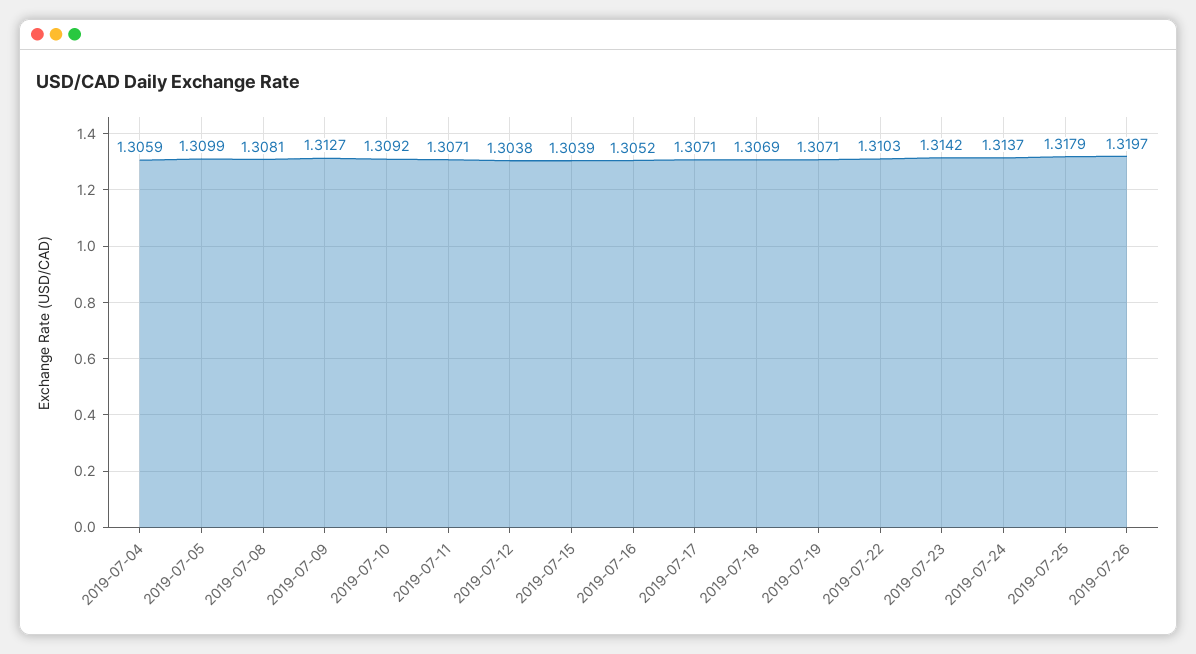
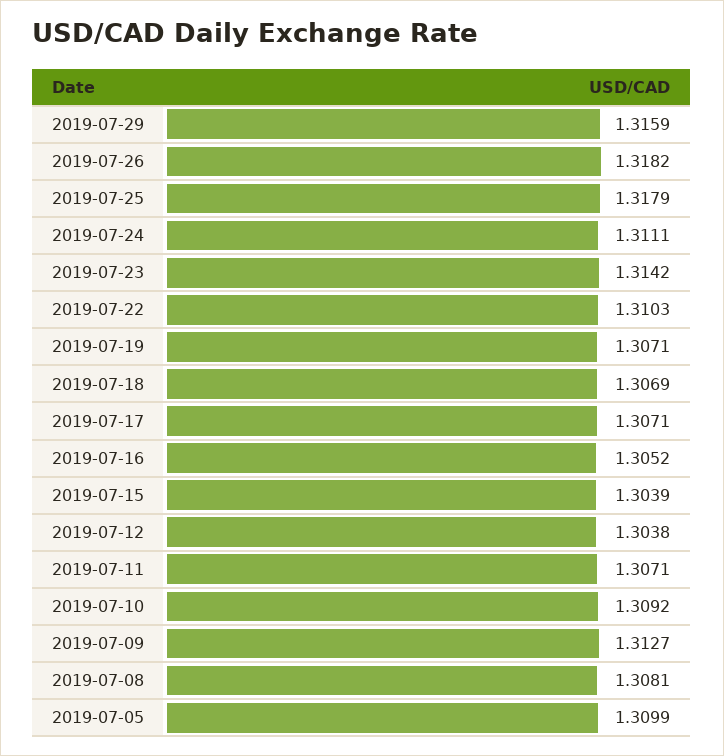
2019-07-04: 1.3059 -> none
2019-07-24: 1.3137 -> 1.3111
2019-07-26: 1.3197 -> 1.3182
2019-07-29: none -> 1.3159

